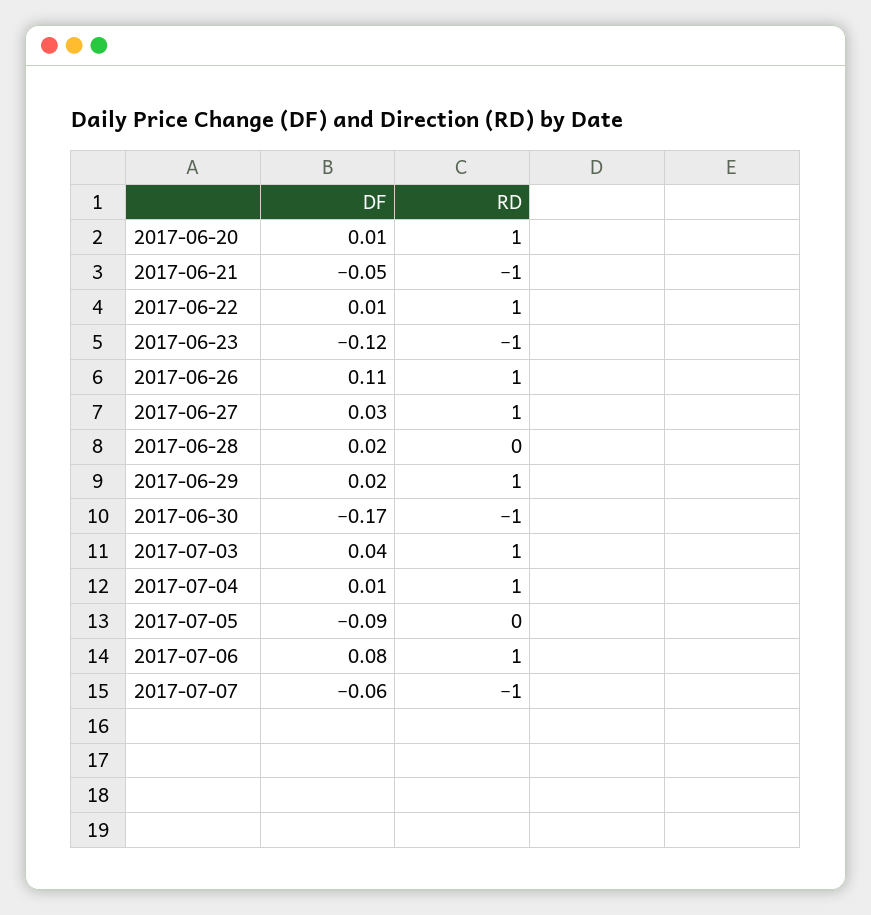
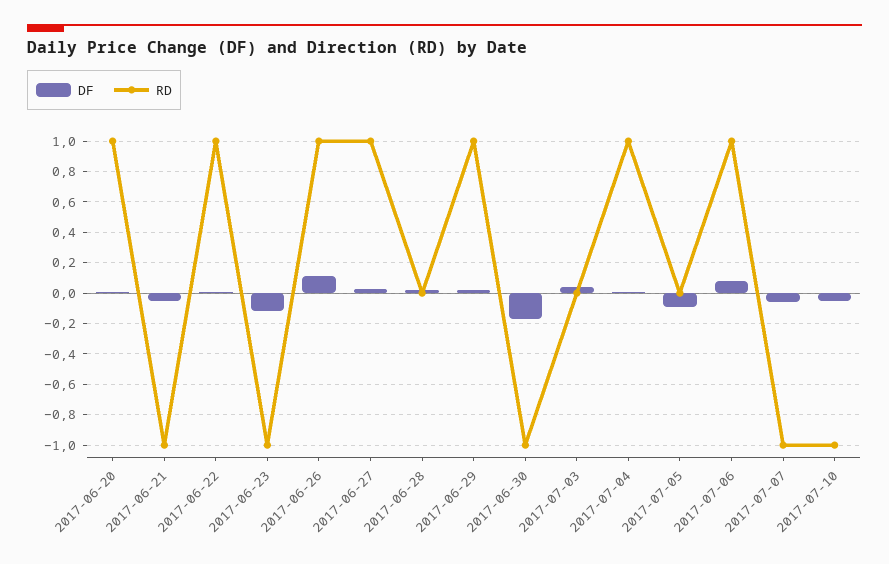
RD, 2017-07-03: 1 -> 0
DF, 2017-07-10: none -> -0.05
RD, 2017-07-10: none -> -1

